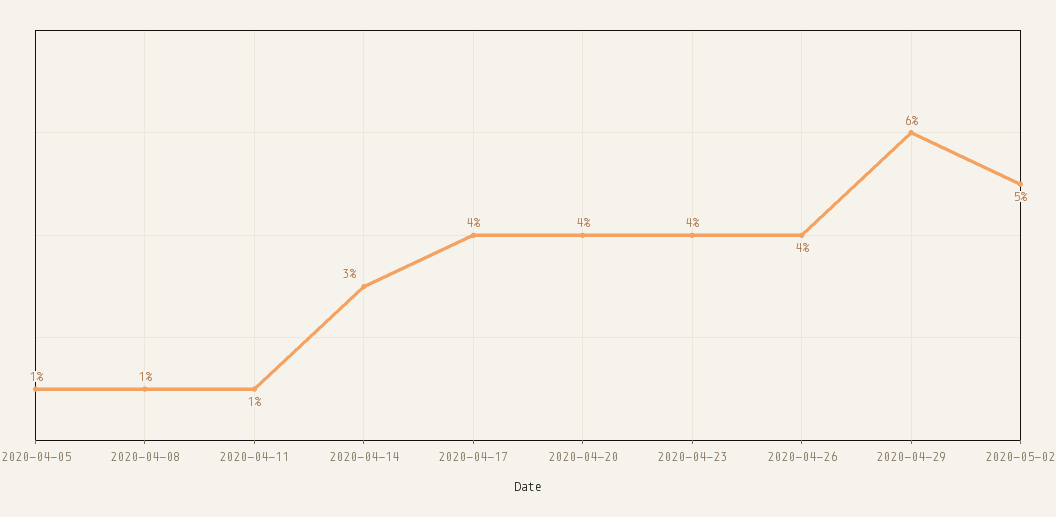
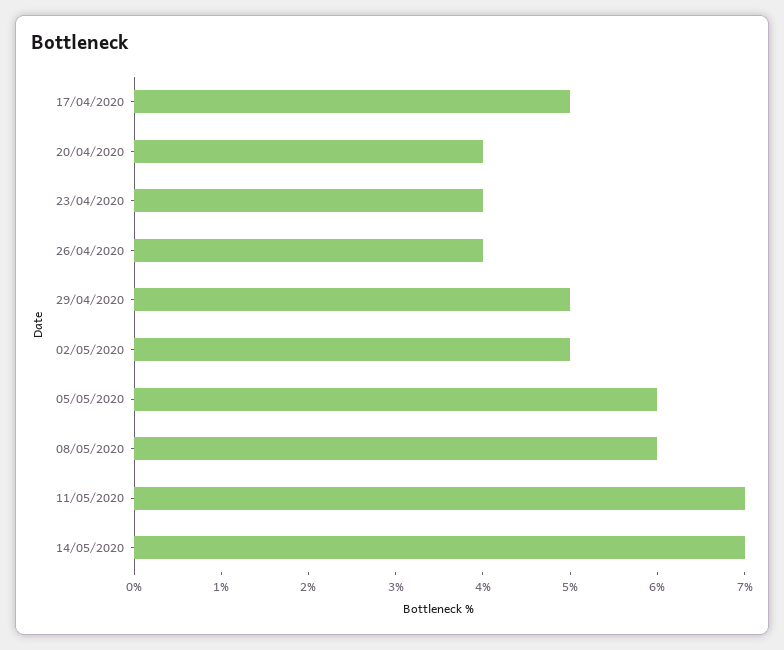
2020-04-05: 1 -> none
2020-04-08: 1 -> none
2020-04-11: 1 -> none
2020-04-14: 3 -> none
2020-04-17: 4 -> 5
2020-04-29: 6 -> 5
05/05/2020: none -> 6
08/05/2020: none -> 6
11/05/2020: none -> 7
14/05/2020: none -> 7

